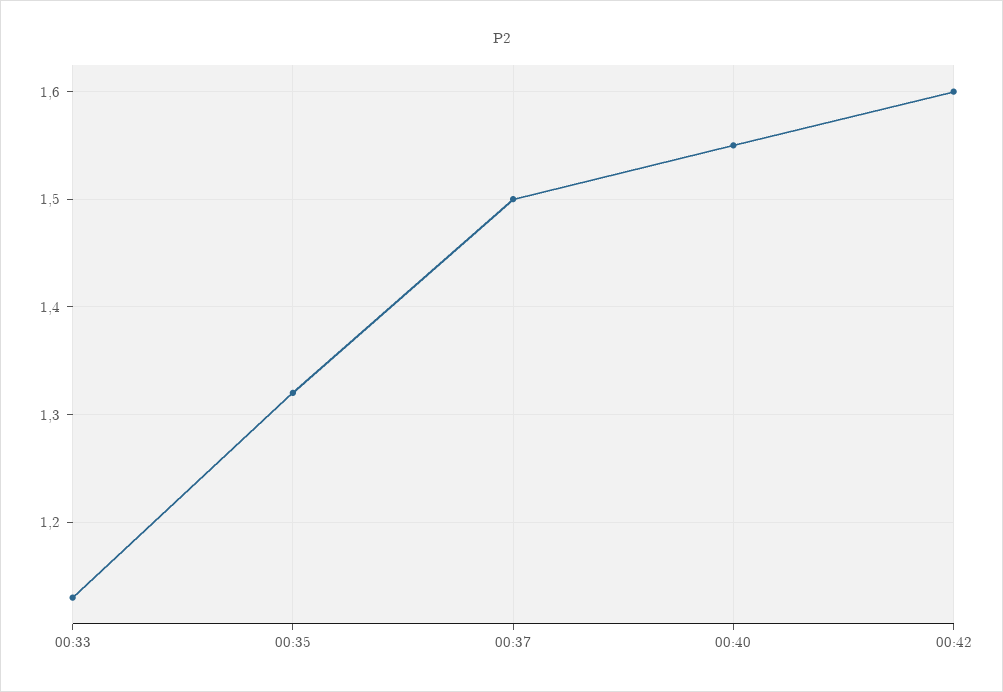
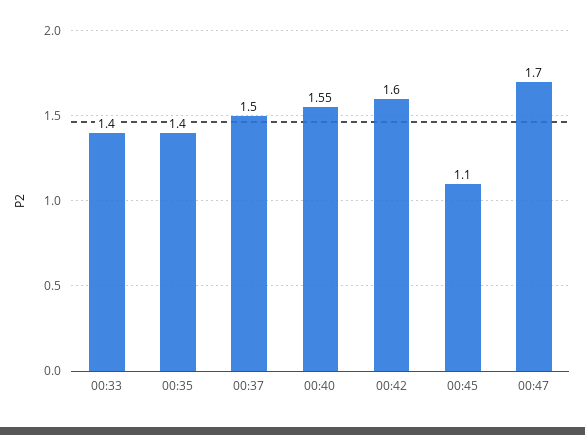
00:33: 1.13 -> 1.4
00:35: 1.32 -> 1.4
00:45: none -> 1.1
00:47: none -> 1.7

